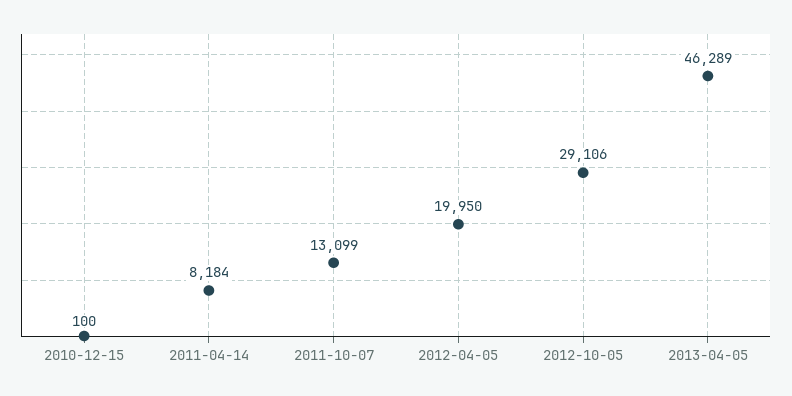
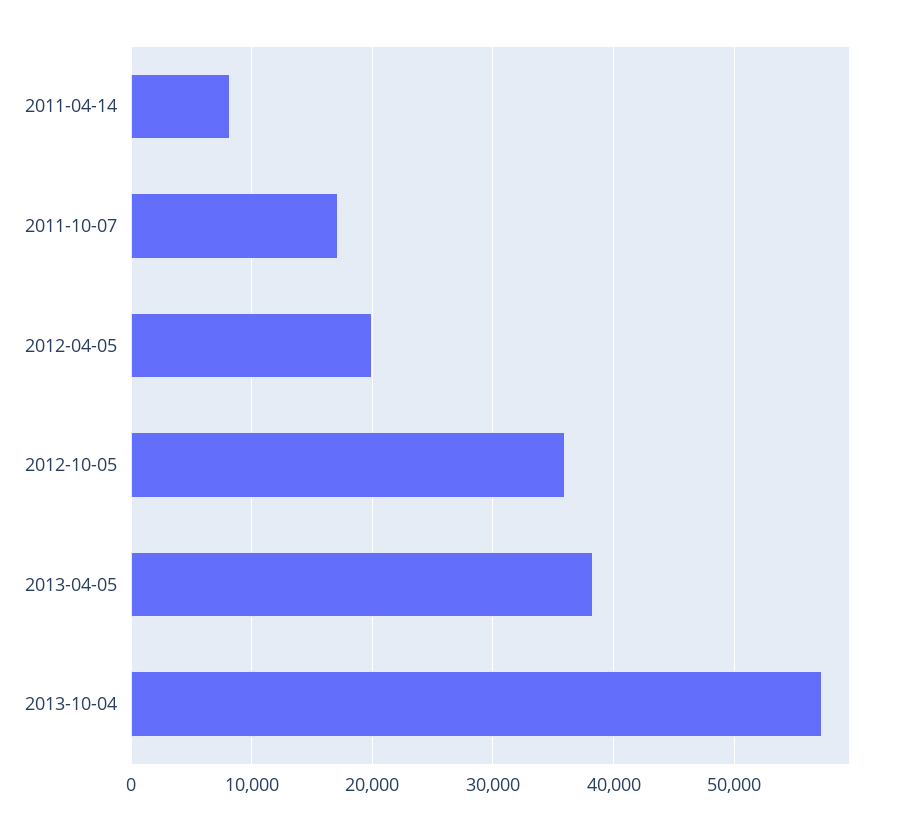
2010-12-15: 100 -> none
2011-10-07: 13099 -> 17000
2012-10-05: 29106 -> 36000
2013-04-05: 46289 -> 38000
2013-10-04: none -> 57000

